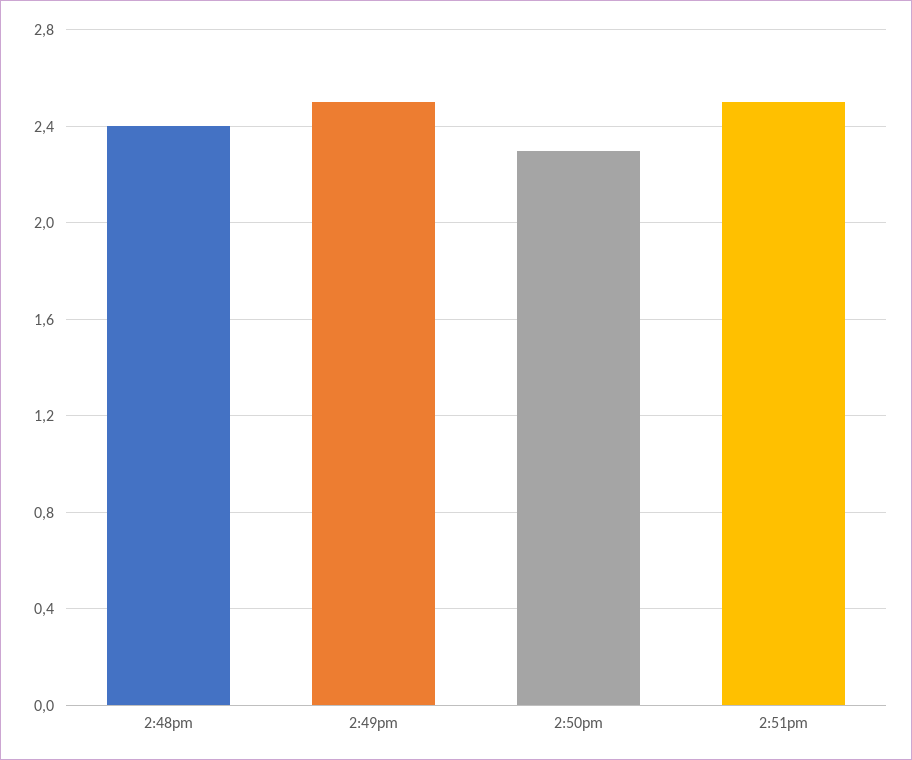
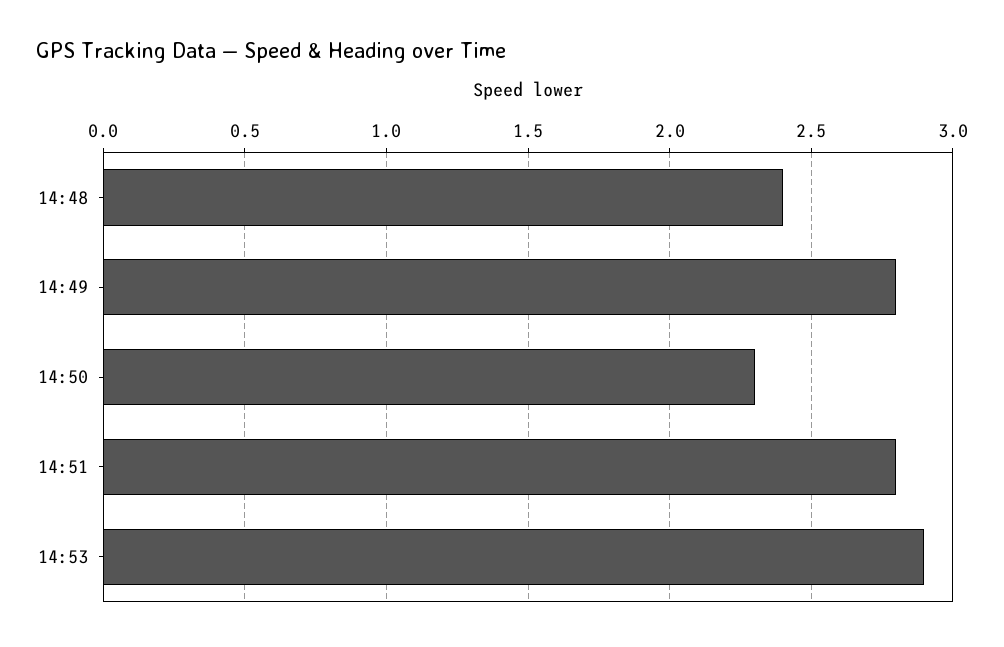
2:49pm: 2.5 -> 2.8
2:51pm: 2.5 -> 2.8
14:53: none -> 2.9

